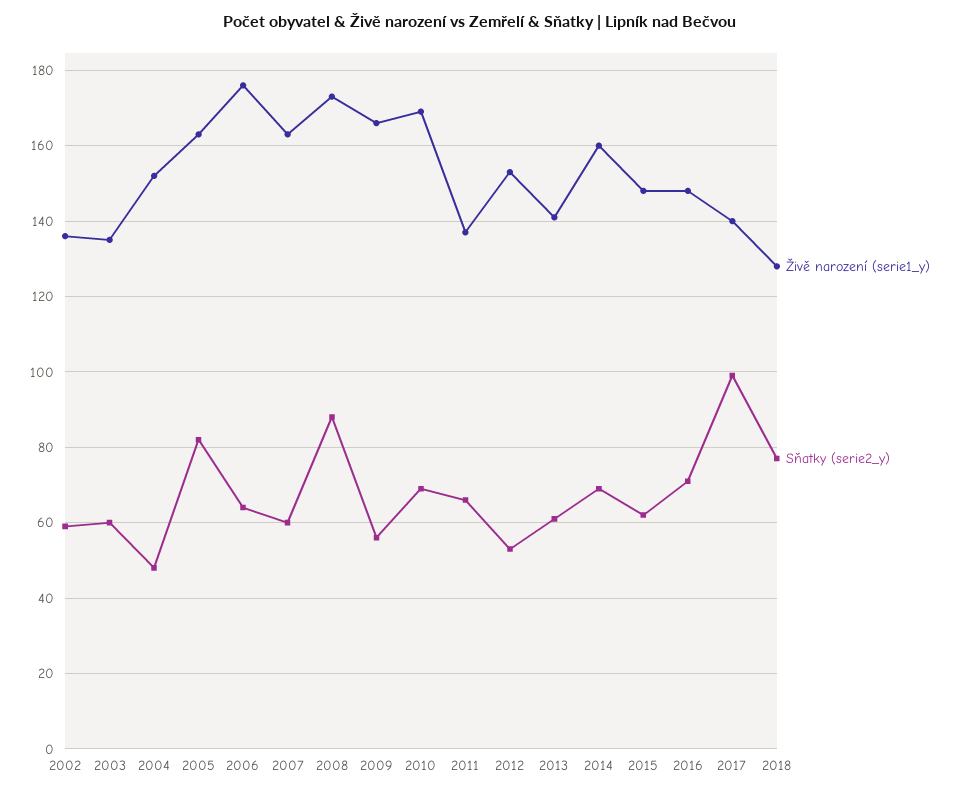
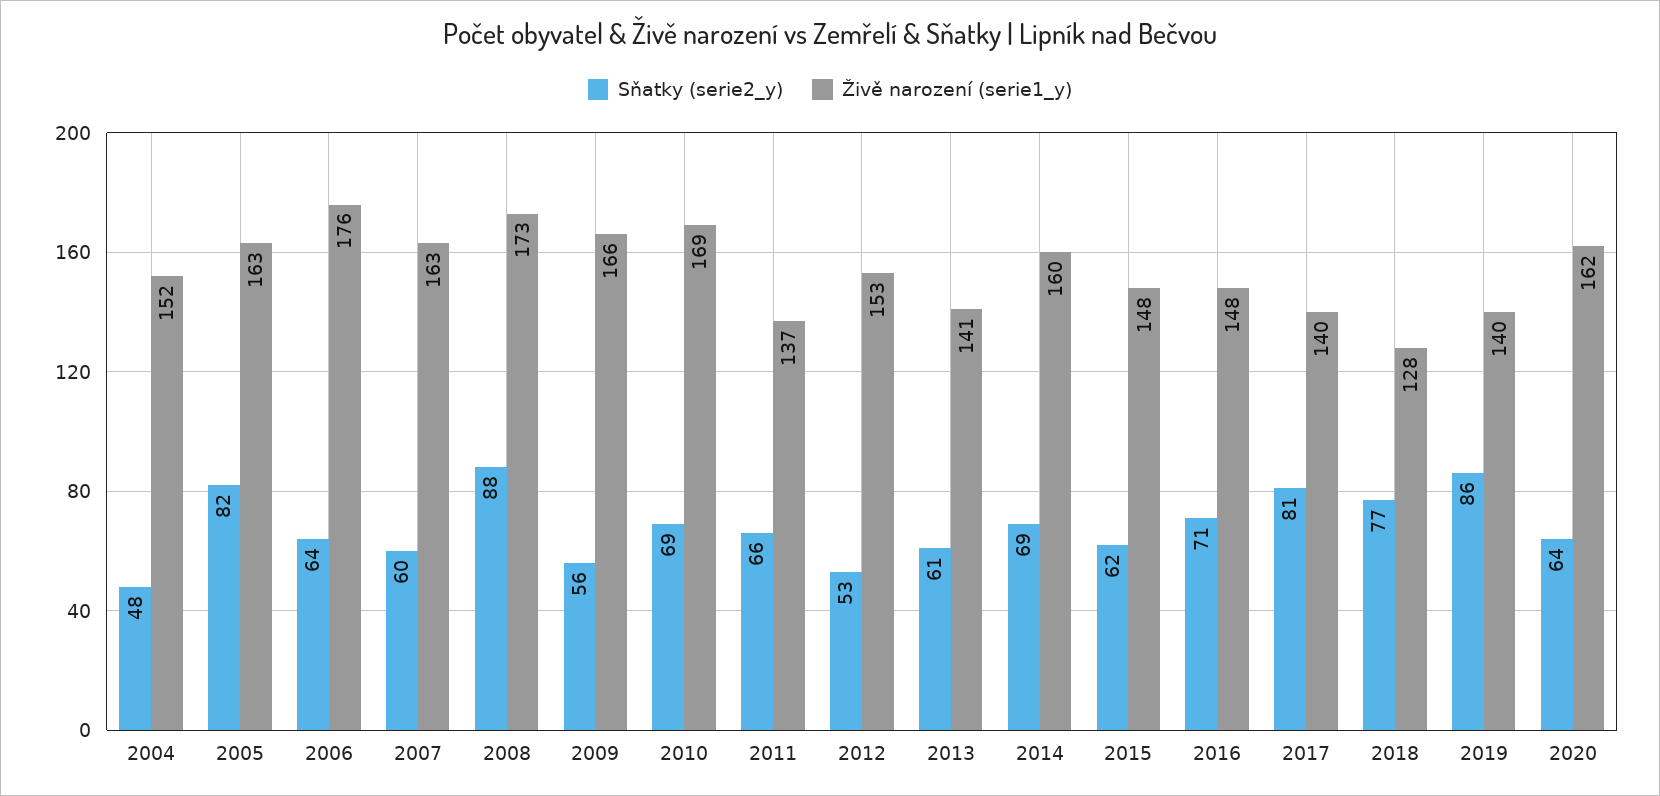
Živě narození (serie1_y), 2002: 135 -> none
Sňatky (serie2_y), 2002: 60 -> none
Živě narození (serie1_y), 2003: 135 -> none
Sňatky (serie2_y), 2003: 60 -> none
Sňatky (serie2_y), 2017: 100 -> 81
Sňatky (serie2_y), 2019: none -> 86
Živě narození (serie1_y), 2019: none -> 140
Sňatky (serie2_y), 2020: none -> 64
Živě narození (serie1_y), 2020: none -> 162

